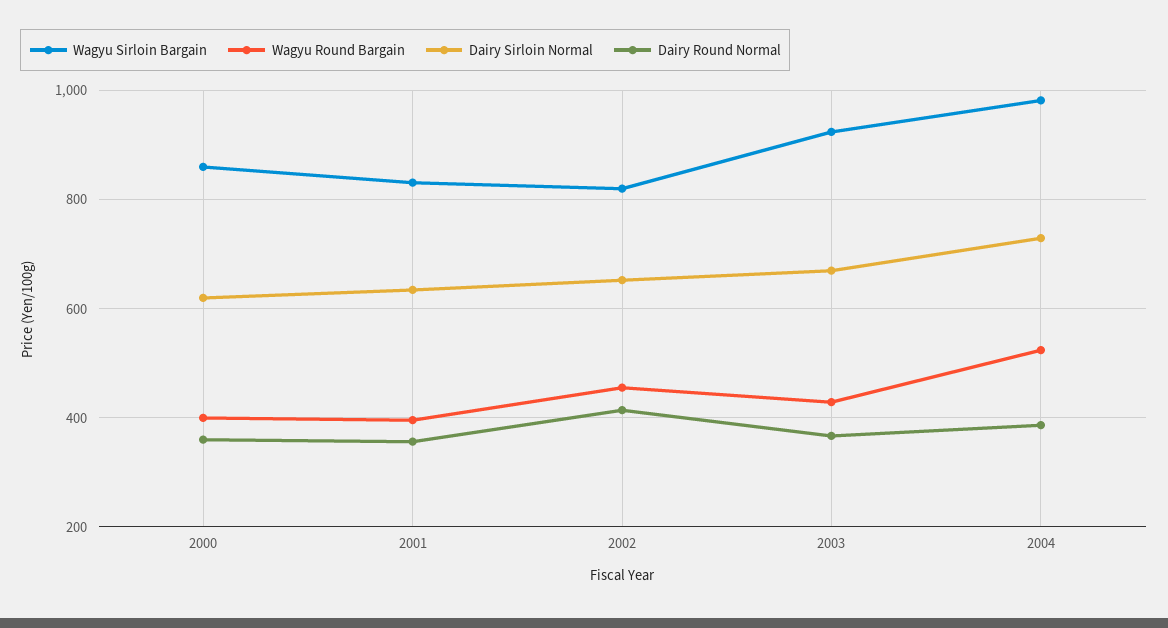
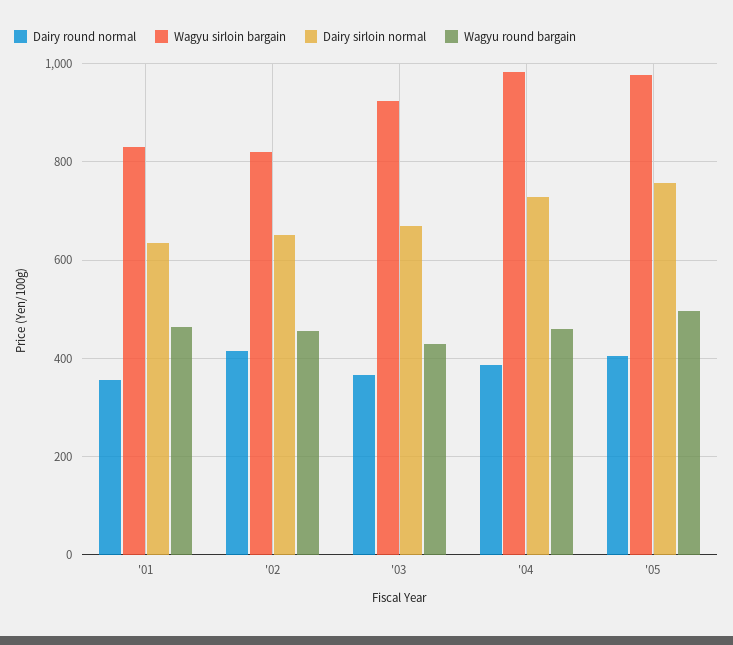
Wagyu Sirloin Bargain, 2000: 860 -> none
Wagyu Round Bargain, 2000: 400 -> none
Dairy Sirloin Normal, 2000: 620 -> none
Dairy Round Normal, 2000: 360 -> none
Wagyu Round Bargain, 2001: 400 -> 460
Wagyu Round Bargain, 2004: 520 -> 460
Dairy Round Normal, '05: none -> 400
Wagyu Sirloin Bargain, '05: none -> 980
Dairy Sirloin Normal, '05: none -> 760
Wagyu Round Bargain, '05: none -> 500

